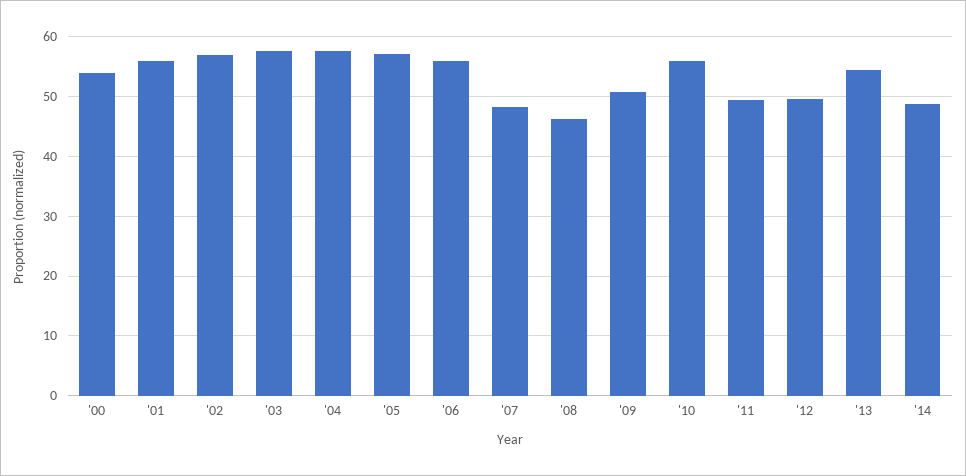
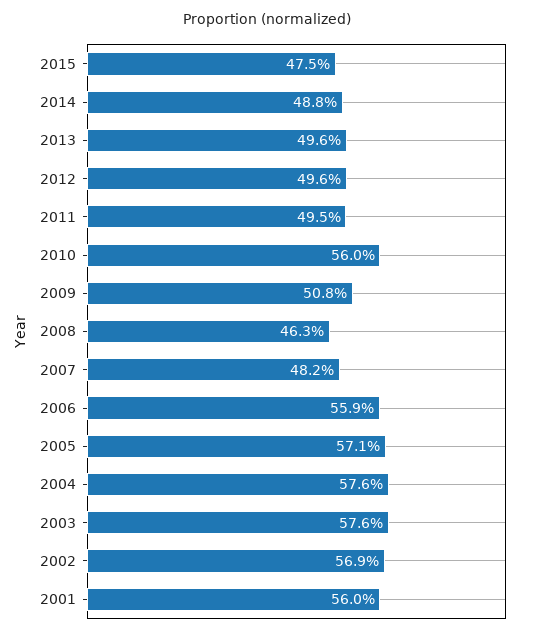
'00: 54 -> none
'13: 54 -> 49.6
2015: none -> 47.5

